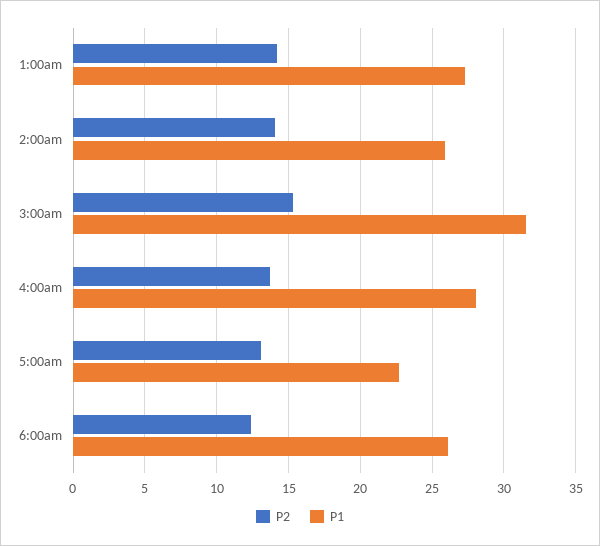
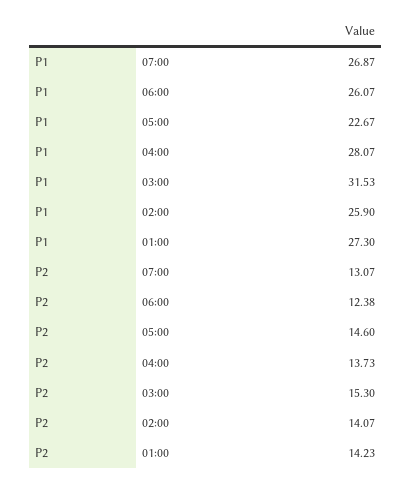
P2, 5:00am: 13 -> 14.6
P1, 07:00: none -> 26.87
P2, 07:00: none -> 13.07

